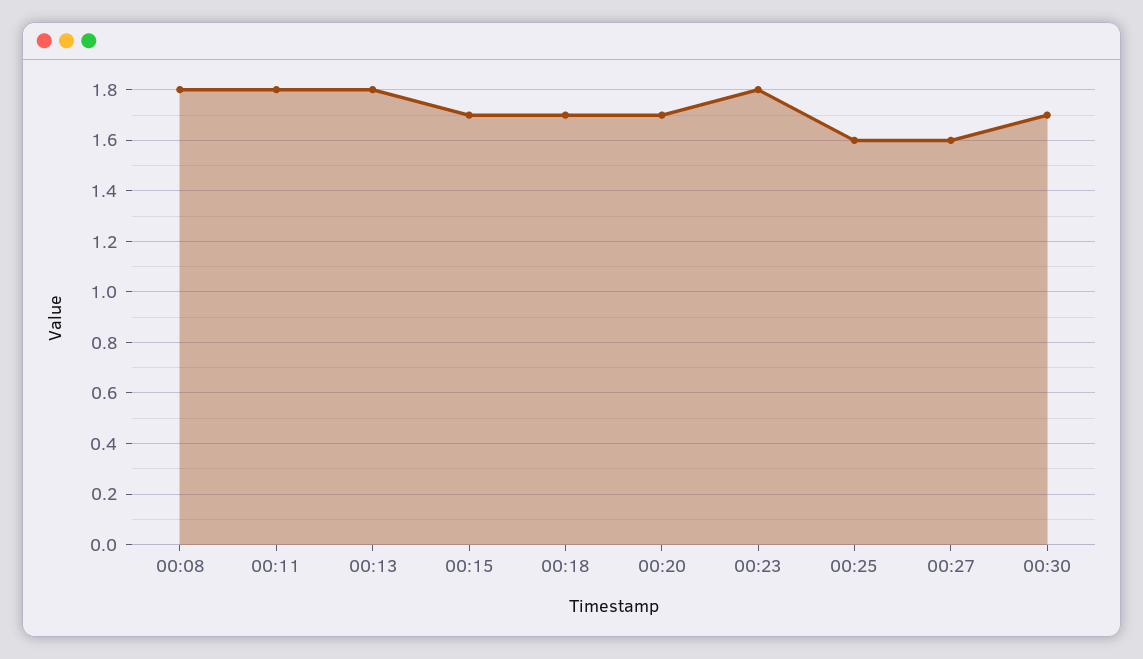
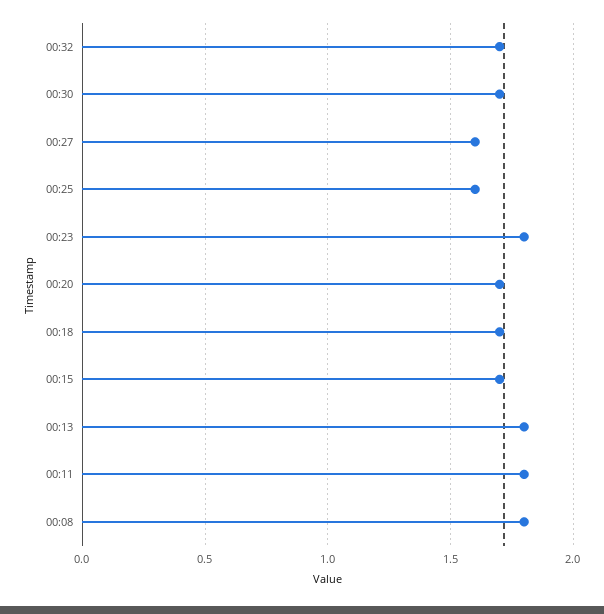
00:32: none -> 1.7

